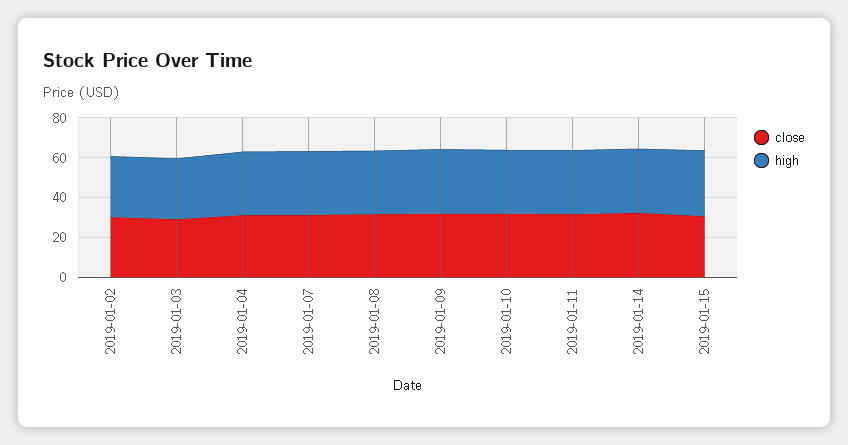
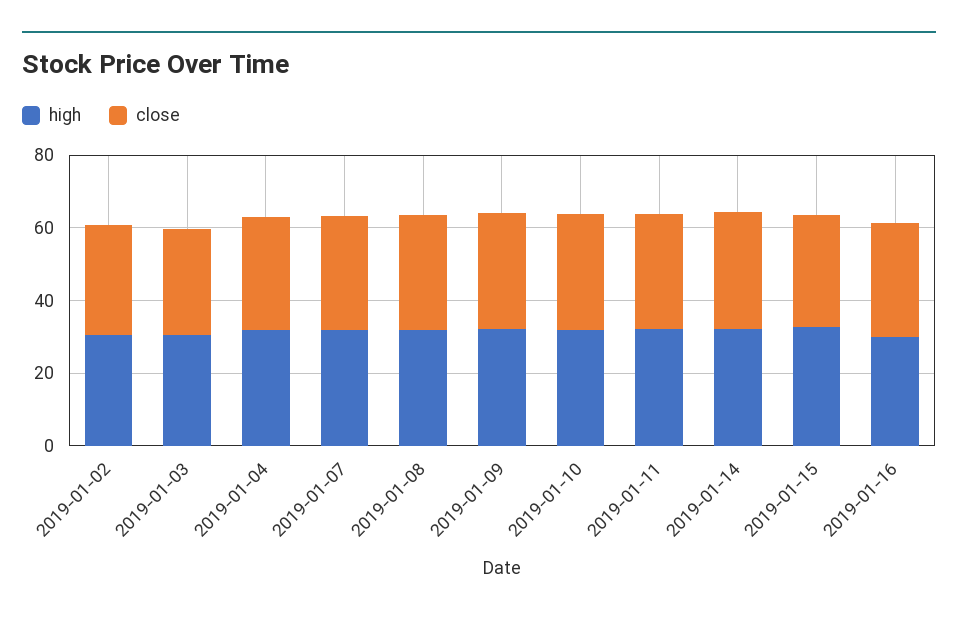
high, 2019-01-16: none -> 30
close, 2019-01-16: none -> 30

